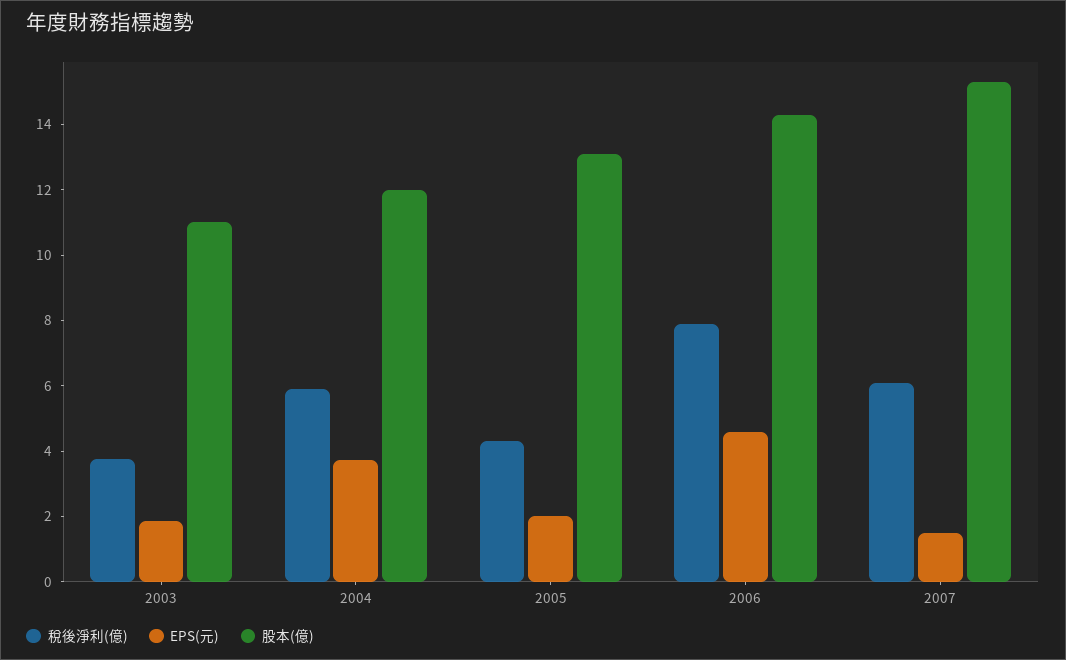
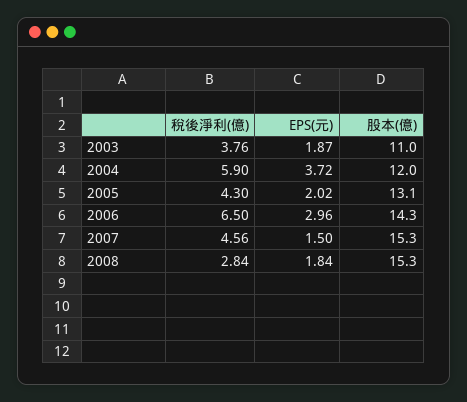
稅後淨利(億), 2006: 8 -> 6.5
EPS(元), 2006: 4.5 -> 2.96
稅後淨利(億), 2007: 6 -> 4.56
稅後淨利(億), 2008: none -> 2.84
EPS(元), 2008: none -> 1.84
股本(億), 2008: none -> 15.3

